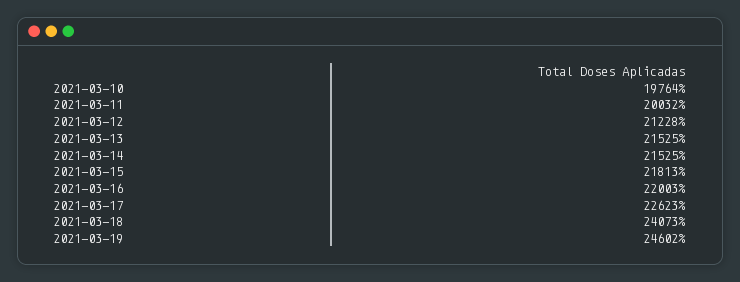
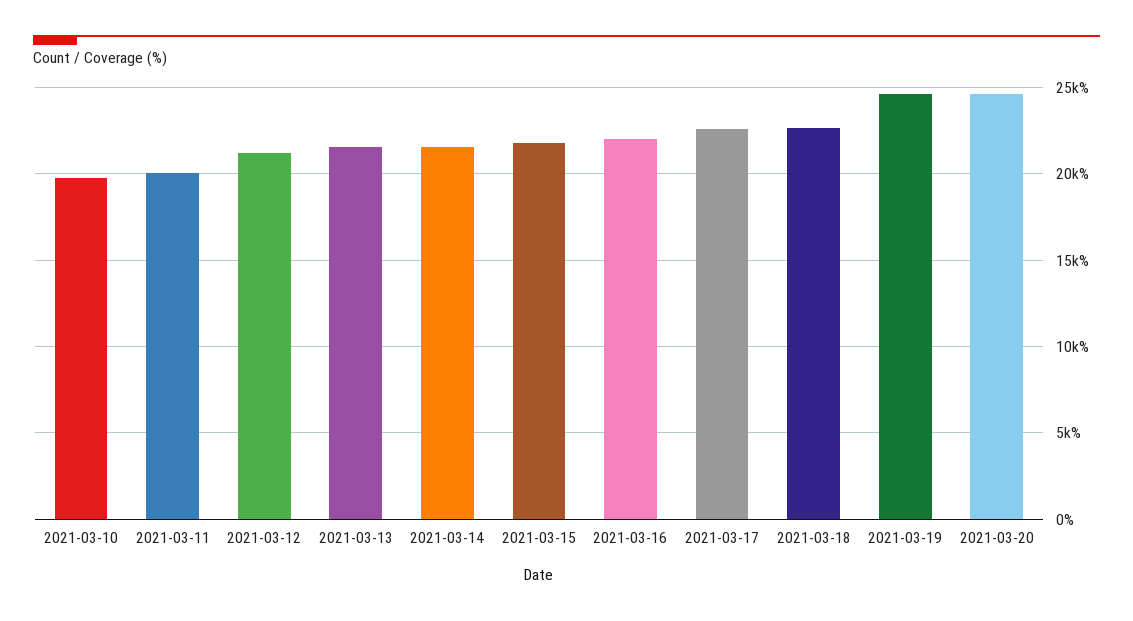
2021-03-18: 24073 -> 22500
2021-03-20: none -> 24500

